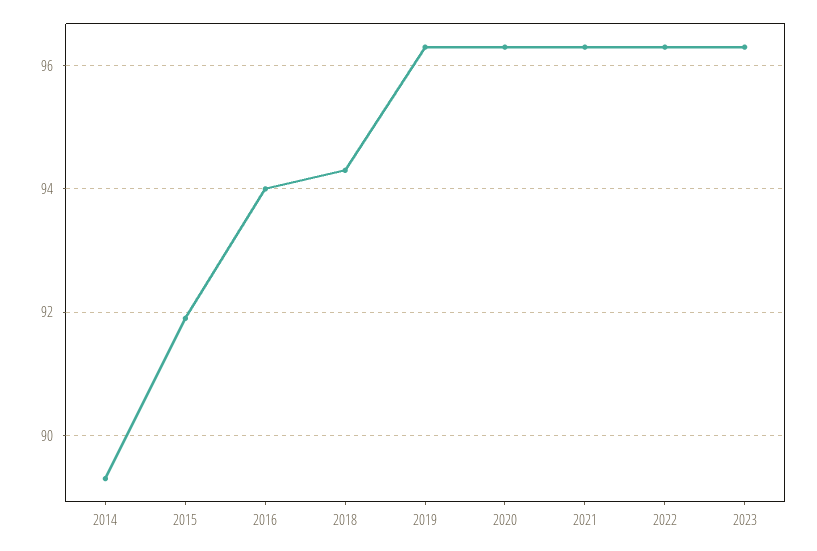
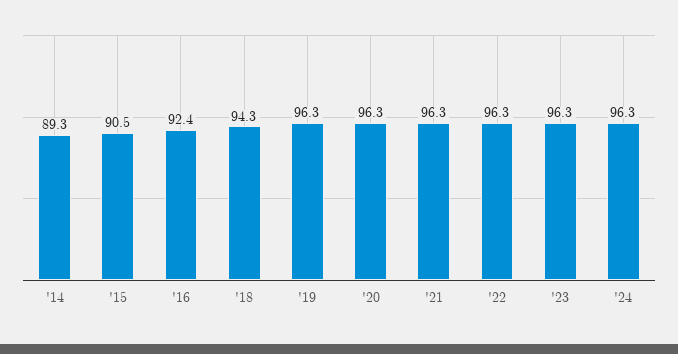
2015: 92 -> 90.5
2016: 94 -> 92.4
'24: none -> 96.3

